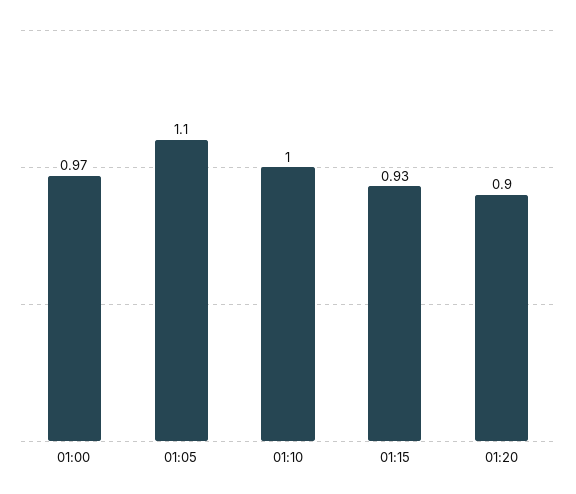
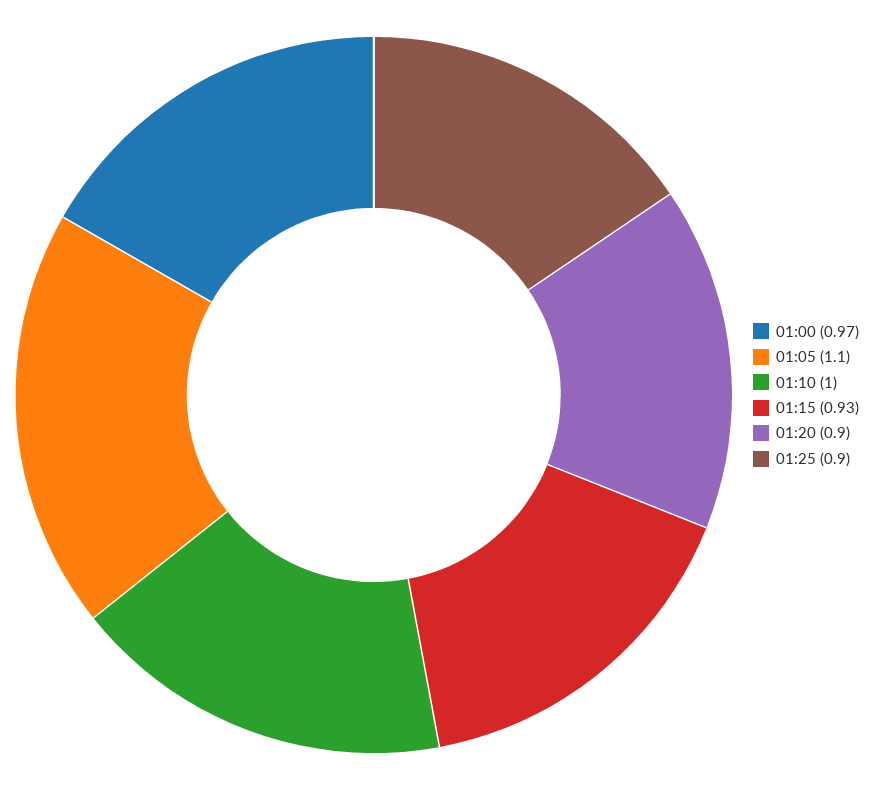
01:25: none -> 0.9

